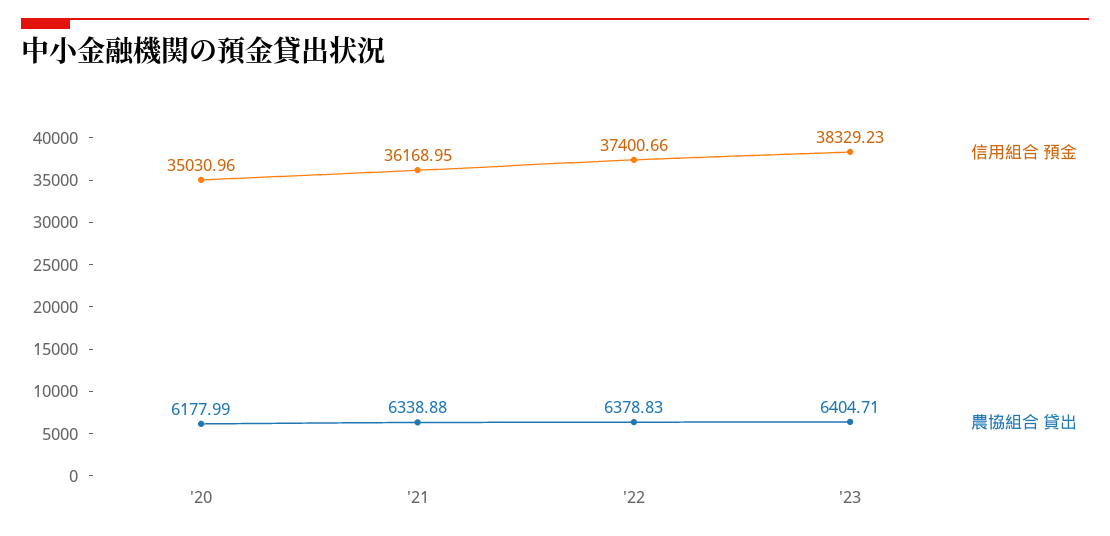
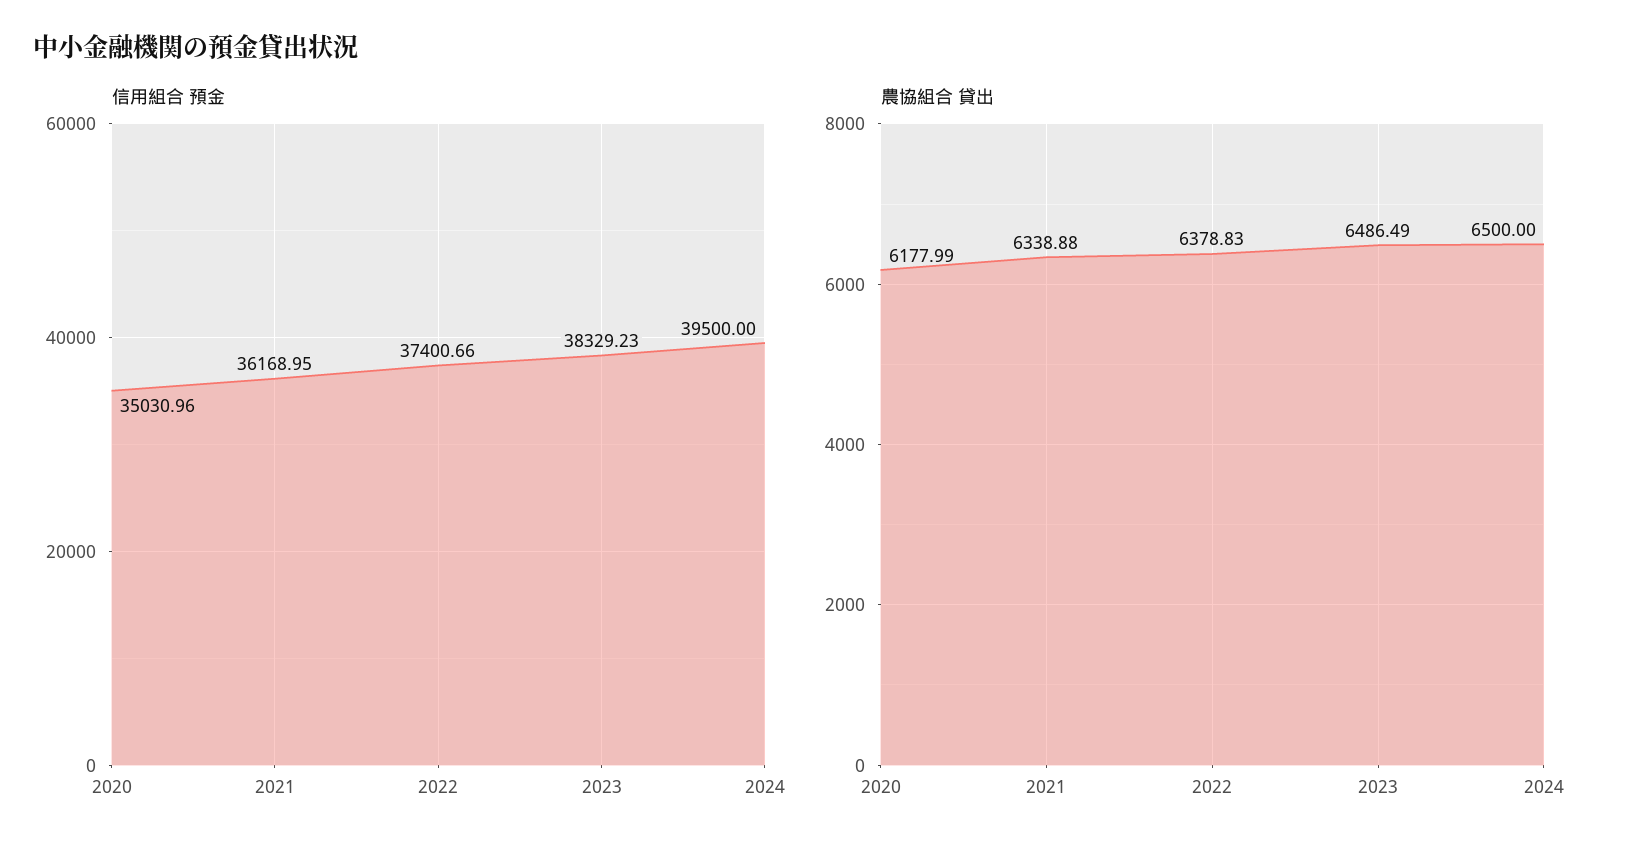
農協組合 貸出, '23: 6404.71 -> 6486.49
信用組合 預金, 2024: none -> 39500
農協組合 貸出, 2024: none -> 6500

